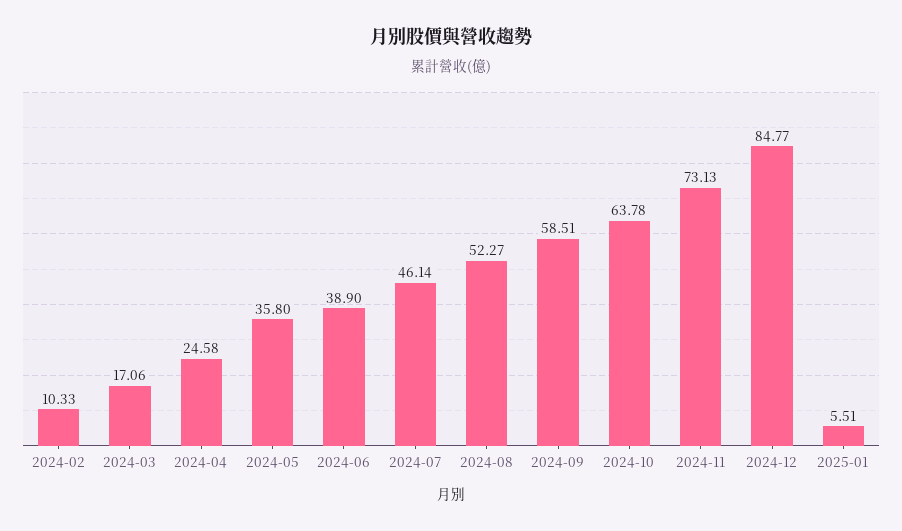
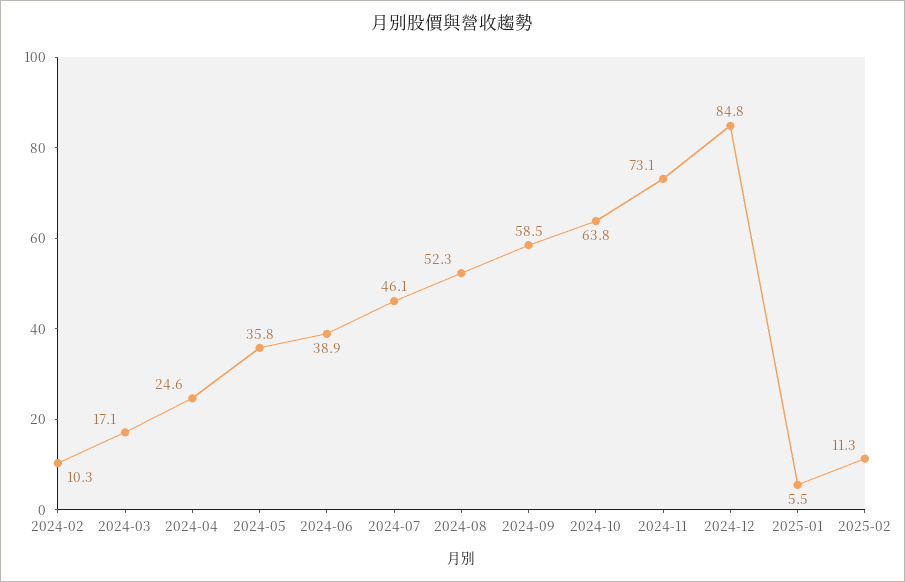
2025-02: none -> 11.3

